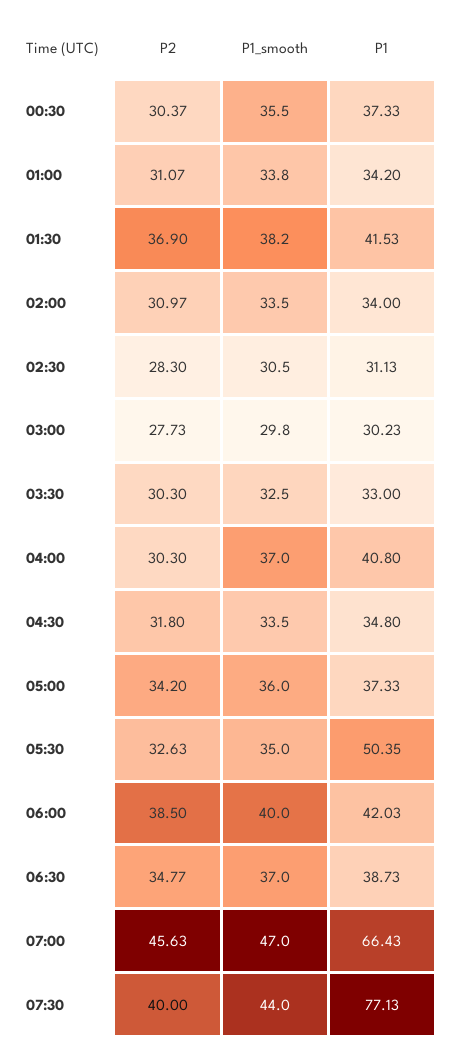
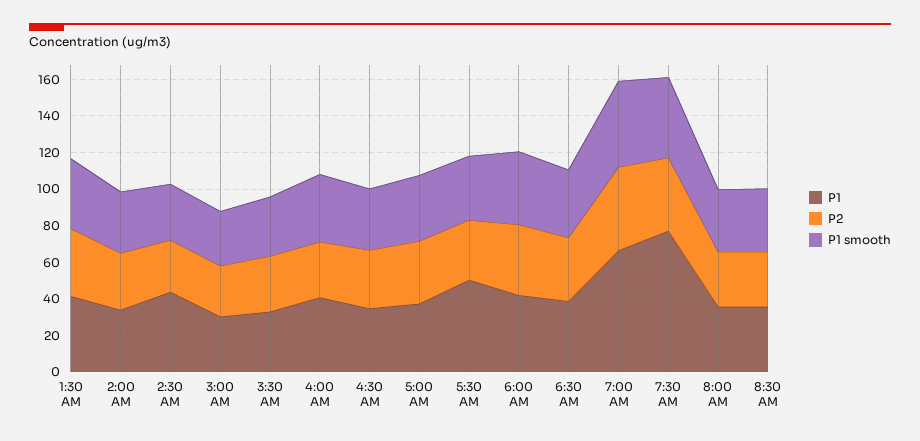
P2, 00:30: 30.37 -> none
P1_smooth, 00:30: 35.5 -> none
P1, 00:30: 37.33 -> none
P2, 01:00: 31.07 -> none
P1_smooth, 01:00: 33.8 -> none
P1, 01:00: 34.2 -> none
P1, 02:30: 31.13 -> 45
P1, 8:00 AM: none -> 35
P2, 8:00 AM: none -> 30
P1_smooth, 8:00 AM: none -> 35
P1, 8:30 AM: none -> 35
P2, 8:30 AM: none -> 30
P1_smooth, 8:30 AM: none -> 35

